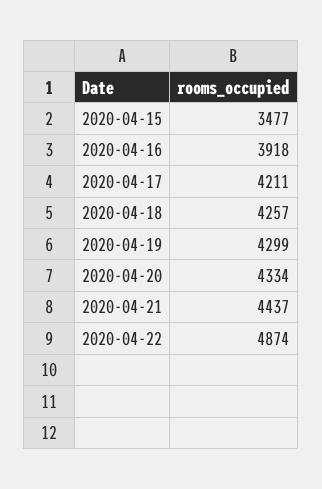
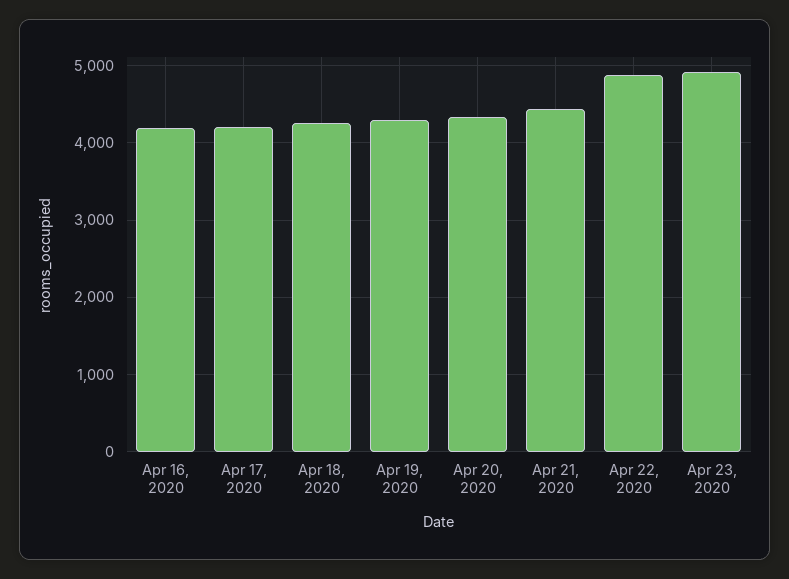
2020-04-15: 3477 -> none
2020-04-16: 3918 -> 4200
Apr 23, 2020: none -> 4900

